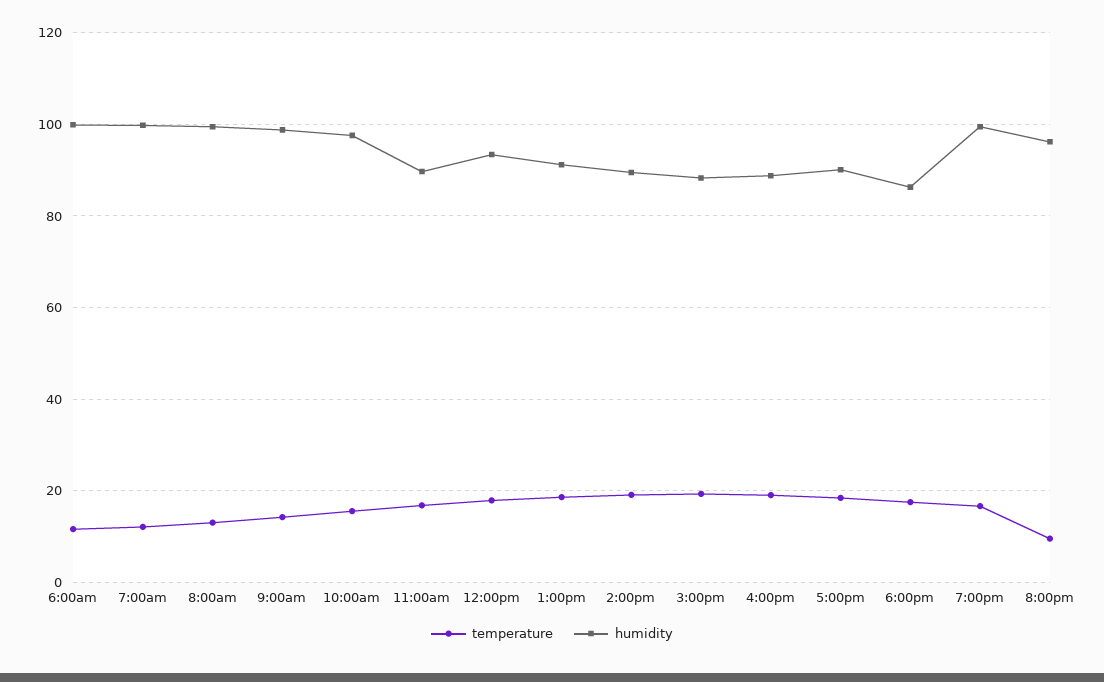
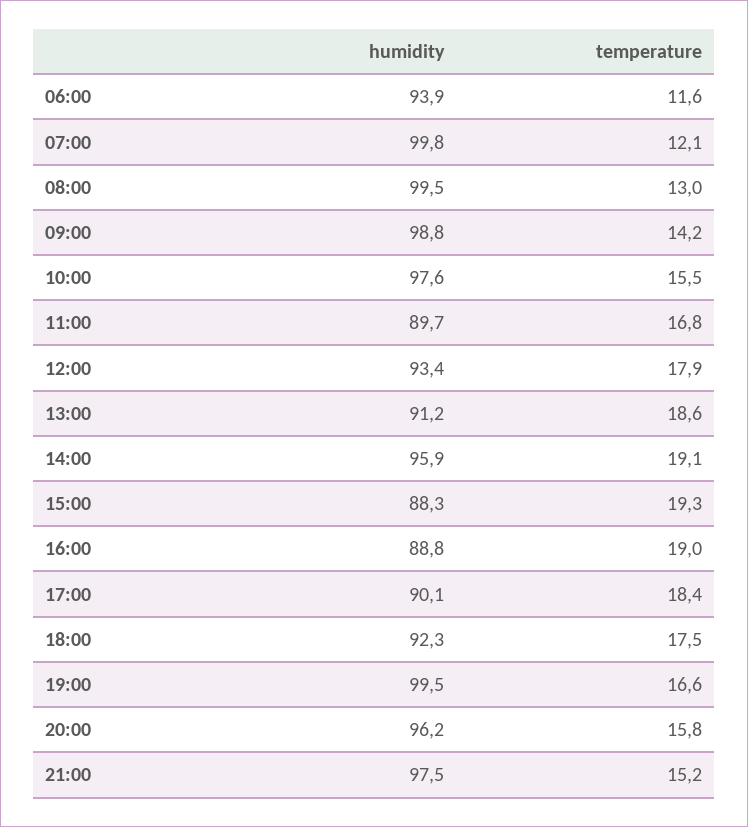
humidity, 6:00am: 100 -> 93.9
humidity, 2:00pm: 90 -> 95.9
humidity, 6:00pm: 86 -> 92.3
temperature, 8:00pm: 10 -> 15.8
humidity, 21:00: none -> 97.5
temperature, 21:00: none -> 15.2

